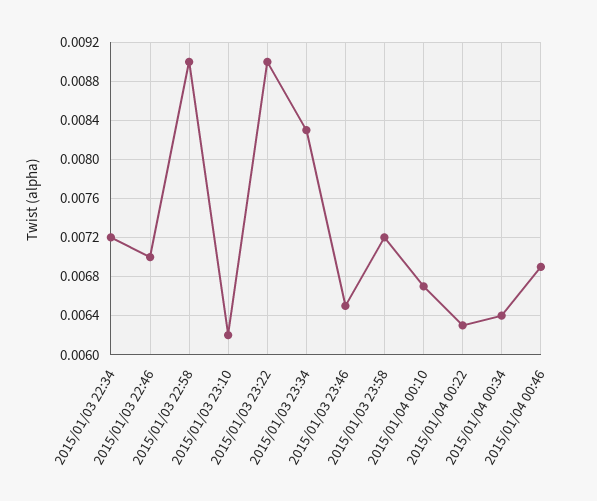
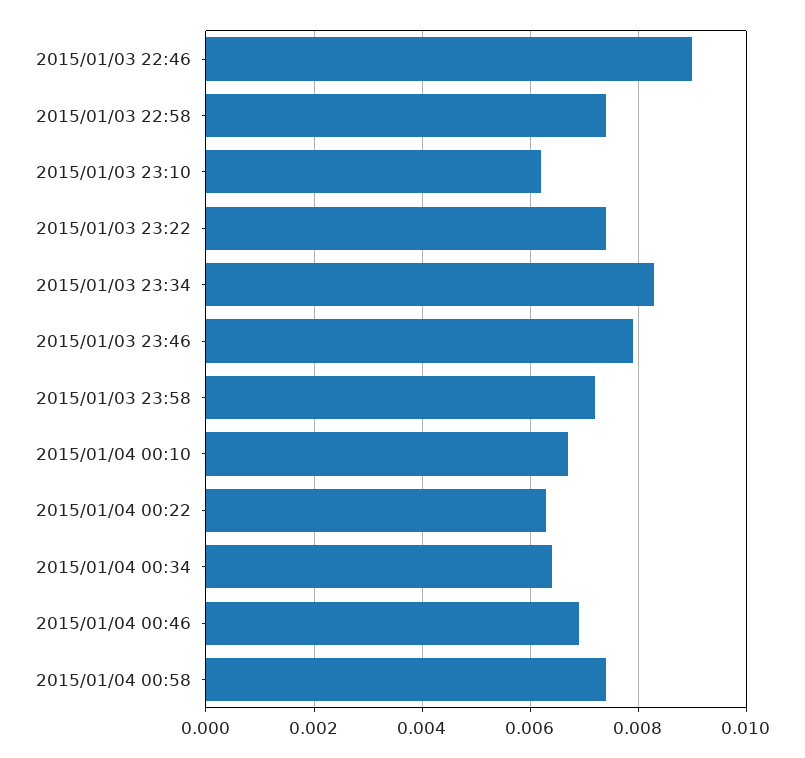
2015/01/03 22:34: 0.0072 -> none
2015/01/03 22:46: 0.007 -> 0.009
2015/01/03 22:58: 0.009 -> 0.0075
2015/01/03 23:22: 0.009 -> 0.0075
2015/01/03 23:46: 0.0065 -> 0.008
2015/01/04 00:58: none -> 0.0075

